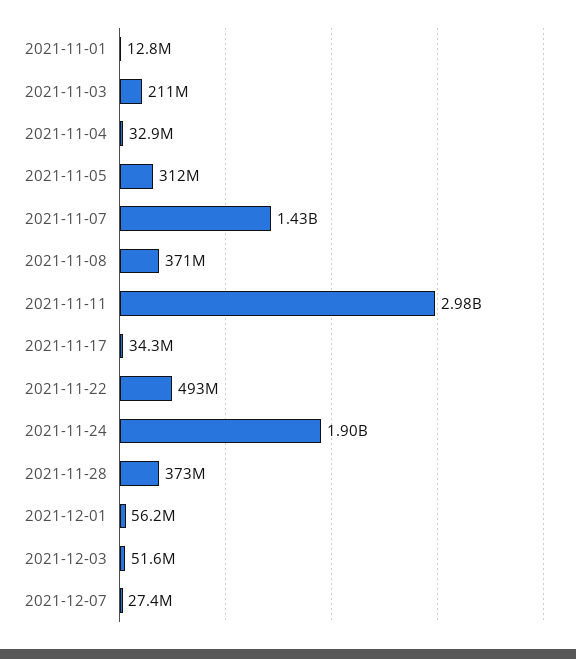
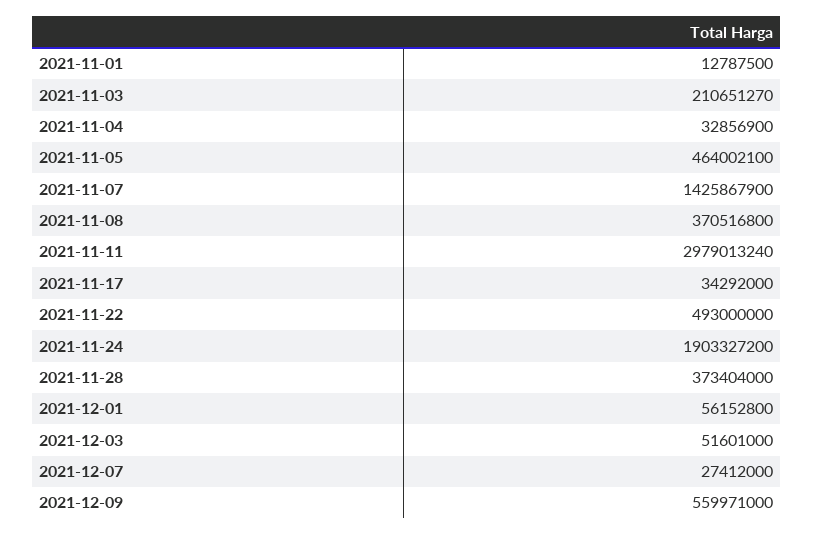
2021-11-05: 312000000 -> 464002100
2021-12-09: none -> 559971000

